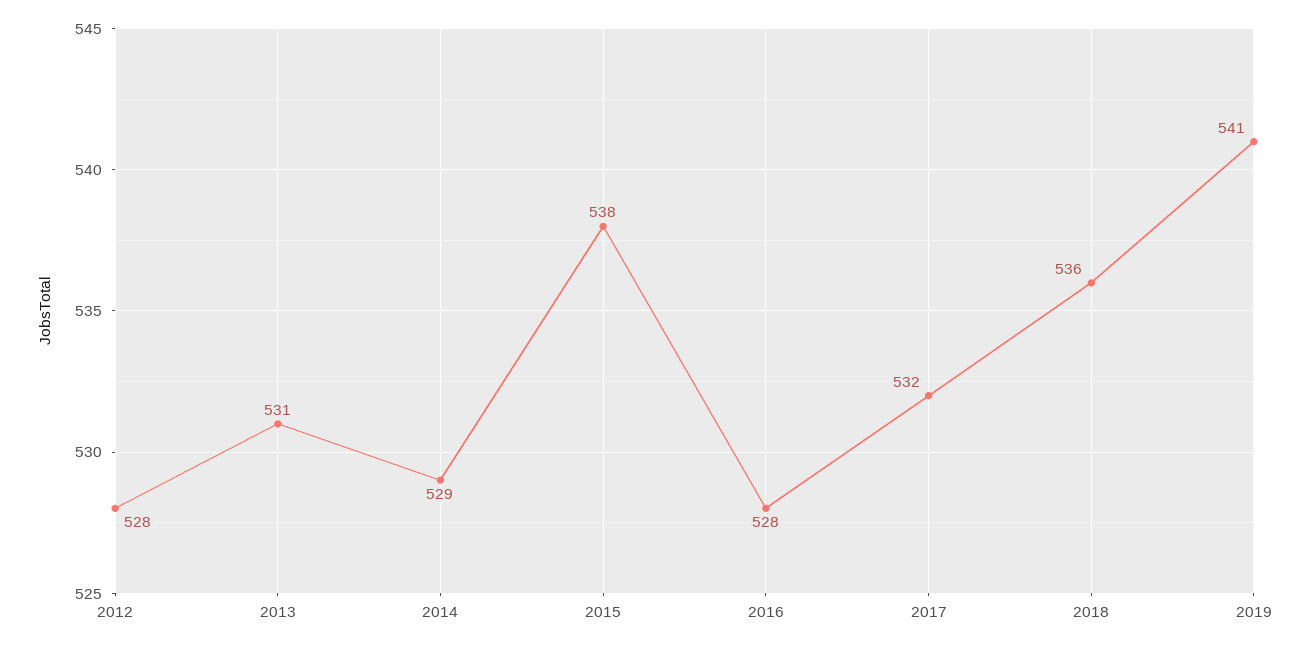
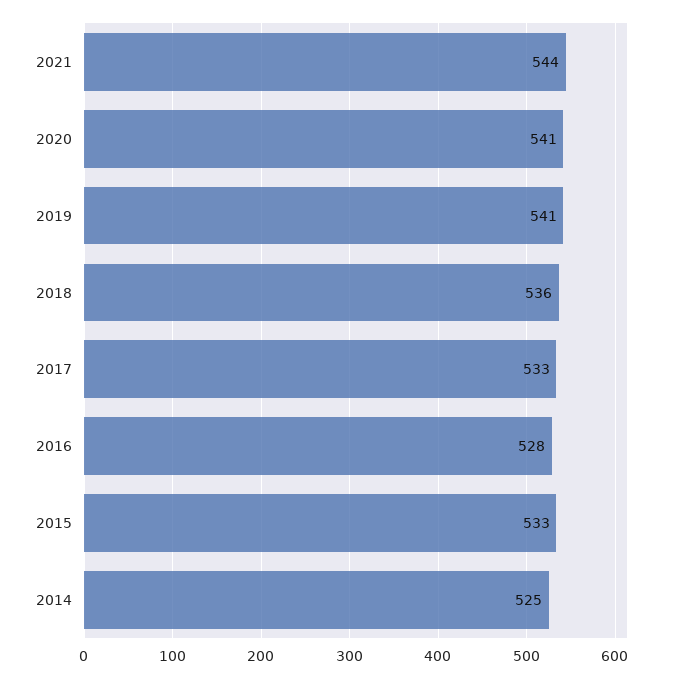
2012: 528 -> none
2013: 531 -> none
2014: 529 -> 525
2015: 538 -> 533
2017: 532 -> 533
2021: none -> 544
2020: none -> 541

